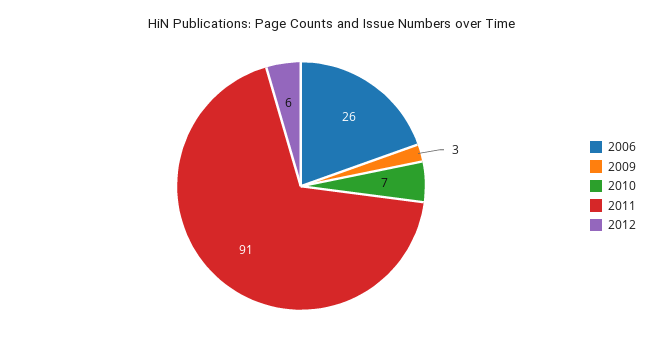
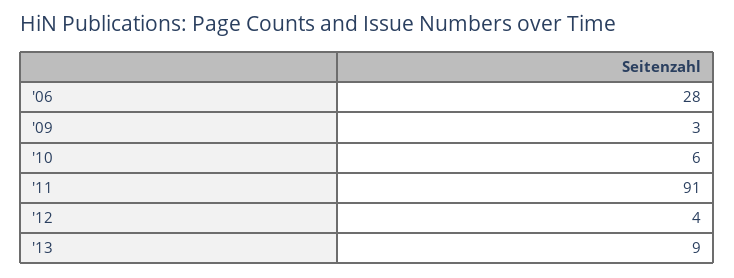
2006: 26 -> 28
2010: 7 -> 6
2012: 6 -> 4
'13: none -> 9

